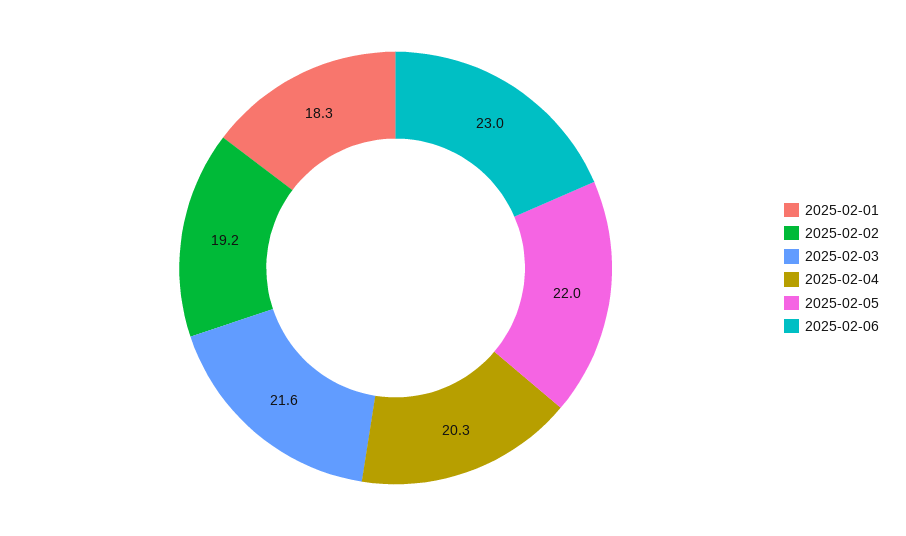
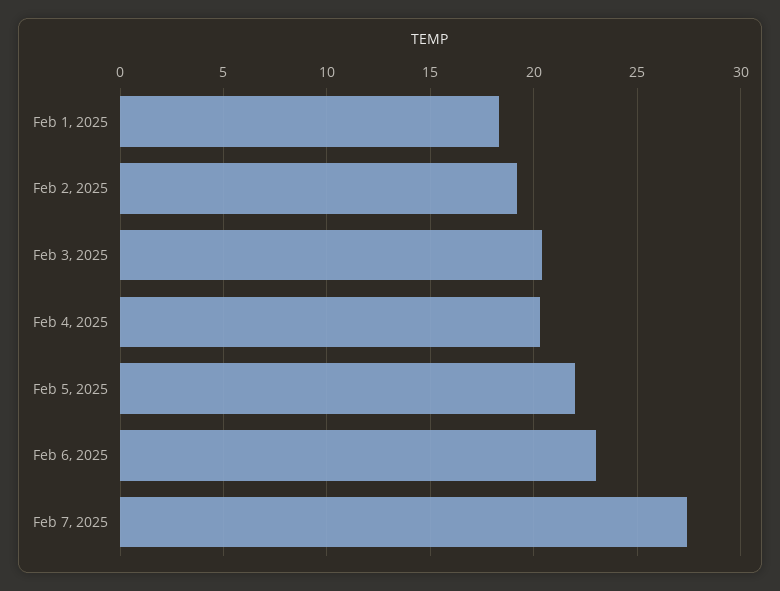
2025-02-03: 21.6 -> 20.5
Feb 7, 2025: none -> 27.5

